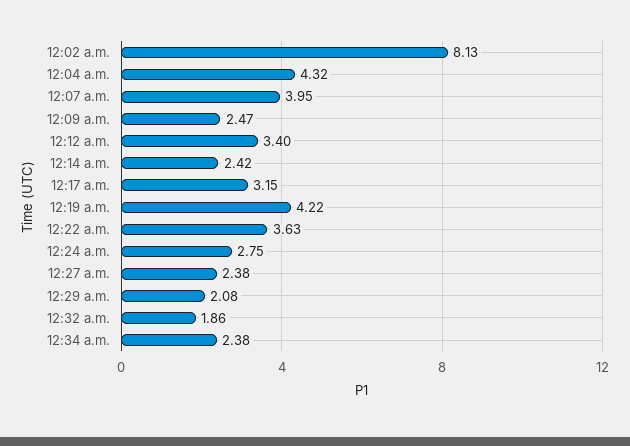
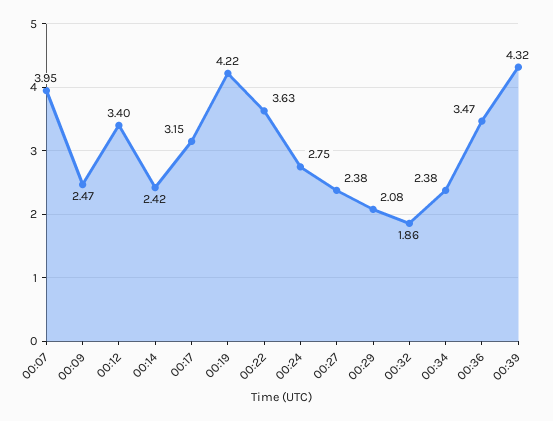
12:02 a.m.: 8.13 -> none
12:04 a.m.: 4.32 -> none
00:36: none -> 3.47
00:39: none -> 4.32

